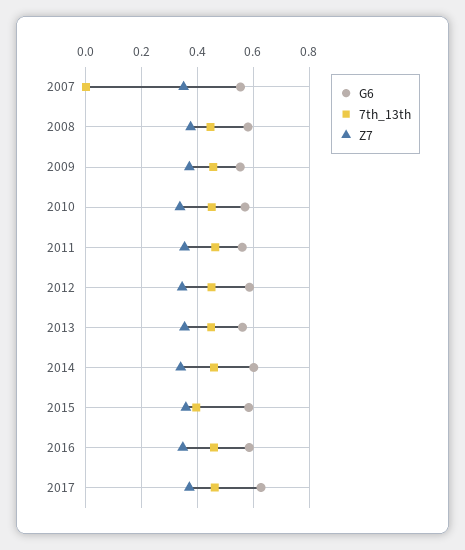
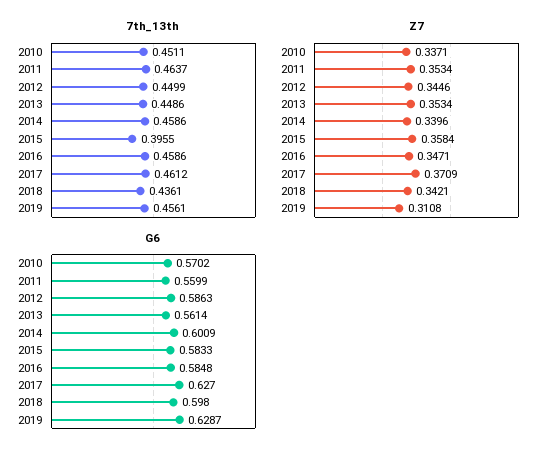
G6, 2007: 0.55 -> none
7th_13th, 2007: 0 -> none
Z7, 2007: 0.35 -> none
G6, 2008: 0.575 -> none
7th_13th, 2008: 0.45 -> none
Z7, 2008: 0.375 -> none
G6, 2009: 0.55 -> none
7th_13th, 2009: 0.45 -> none
Z7, 2009: 0.375 -> none
7th_13th, 2018: none -> 0.4361
7th_13th, 2019: none -> 0.4561
Z7, 2018: none -> 0.3421
Z7, 2019: none -> 0.3108
G6, 2018: none -> 0.598
G6, 2019: none -> 0.6287

